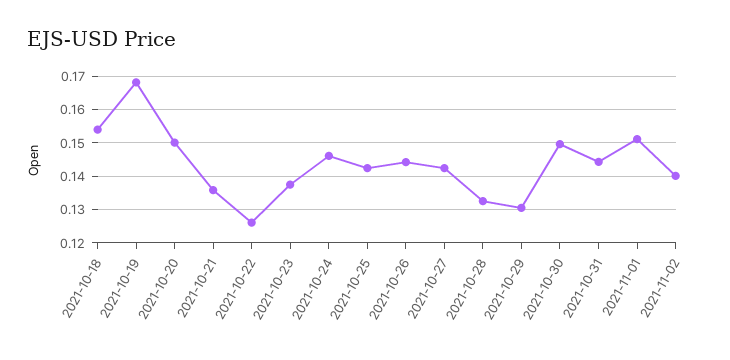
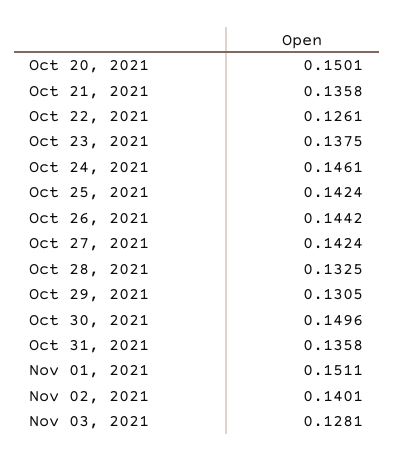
2021-10-18: 0.154 -> none
2021-10-19: 0.168 -> none
2021-10-31: 0.144 -> 0.1358
Nov 03, 2021: none -> 0.1281

